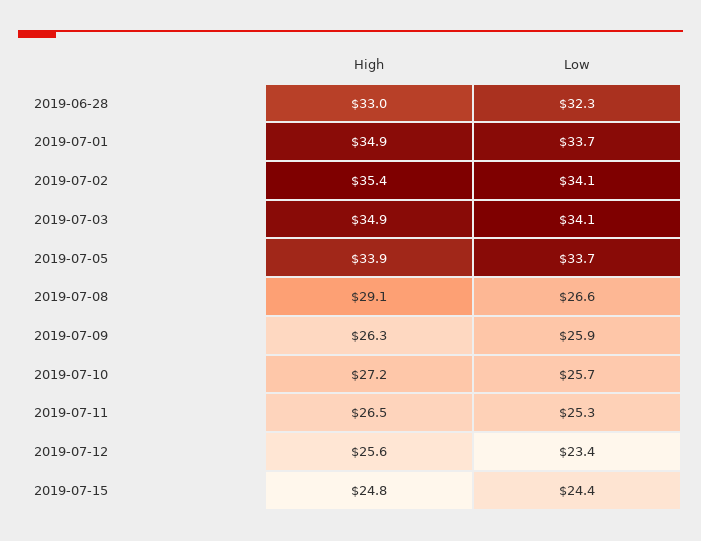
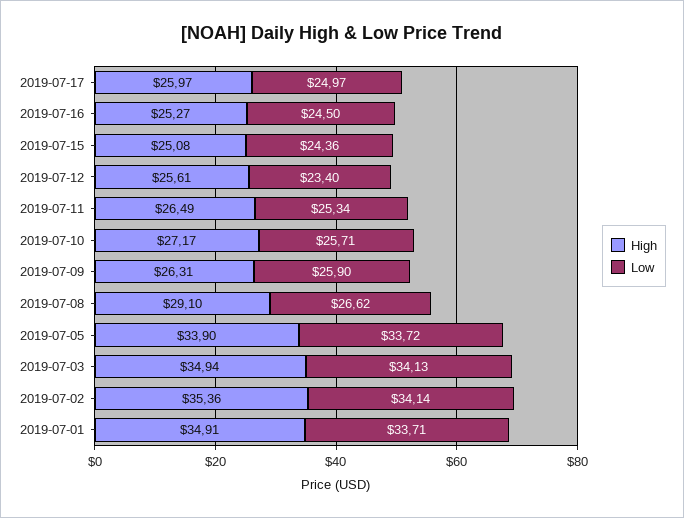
High, 2019-06-28: 33 -> none
Low, 2019-06-28: 32.3 -> none
High, 2019-07-15: 24.8 -> 25.08
High, 2019-07-17: none -> 25.97
Low, 2019-07-17: none -> 24.97
High, 2019-07-16: none -> 25.27
Low, 2019-07-16: none -> 24.5

